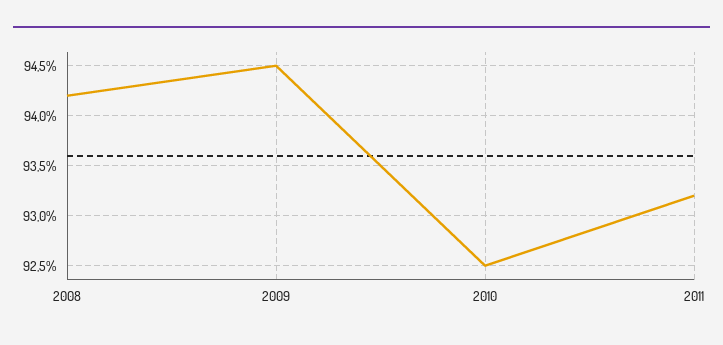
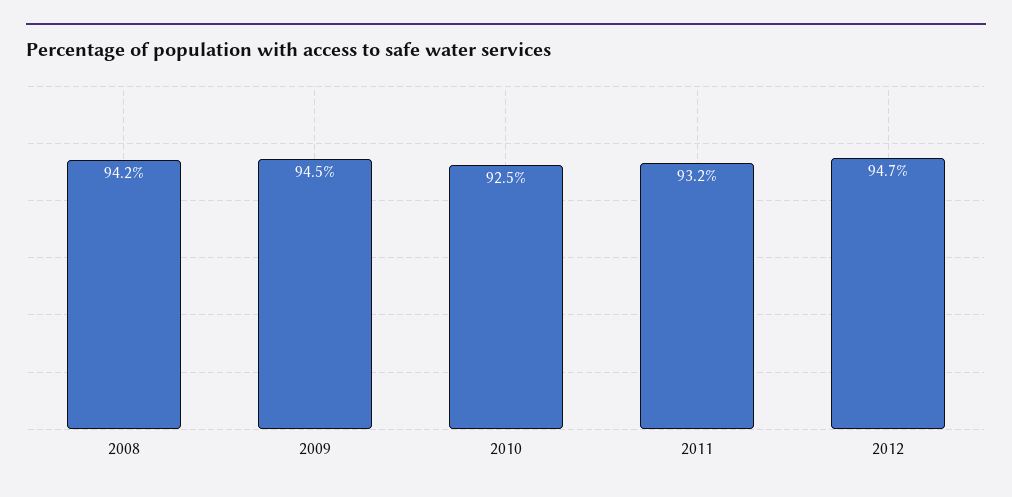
2012: none -> 94.7

